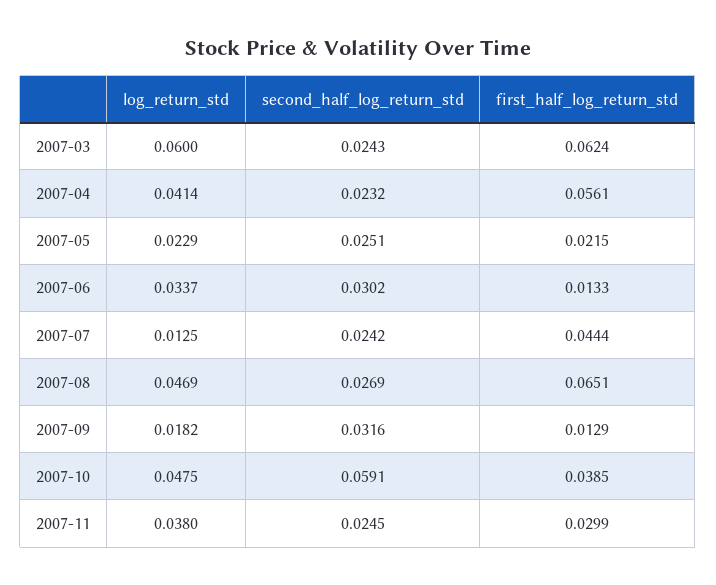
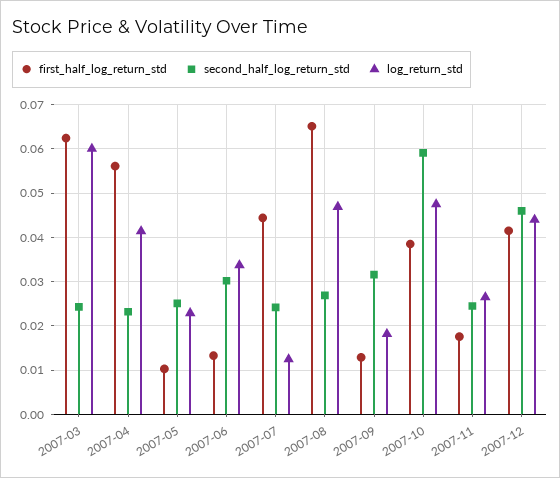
first_half_log_return_std, 2007-05: 0.0215 -> 0.01
log_return_std, 2007-11: 0.038 -> 0.026
first_half_log_return_std, 2007-11: 0.0299 -> 0.018
first_half_log_return_std, 2007-12: none -> 0.042
second_half_log_return_std, 2007-12: none -> 0.046
log_return_std, 2007-12: none -> 0.044

